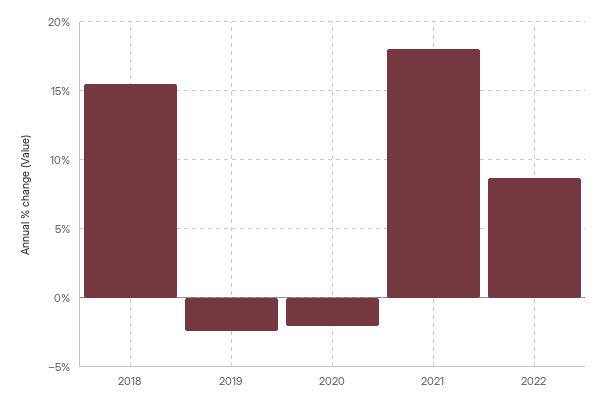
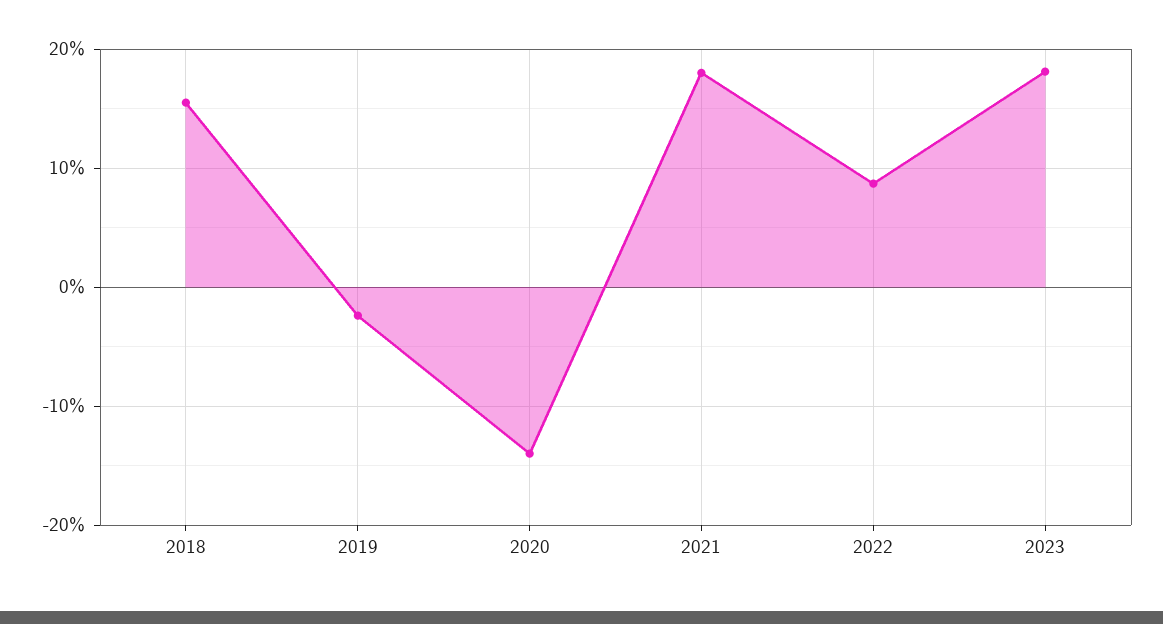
2020: -2 -> -14
2023: none -> 18

